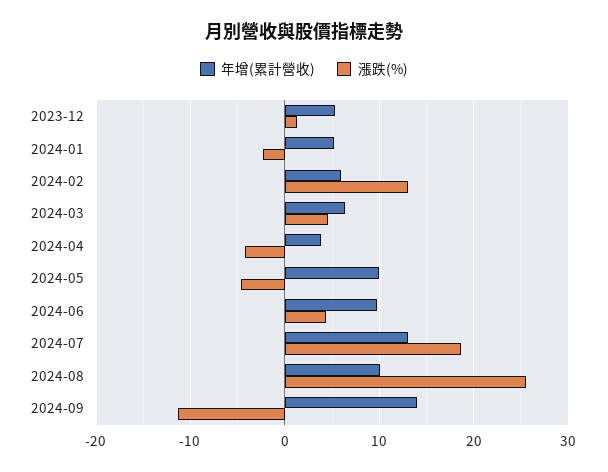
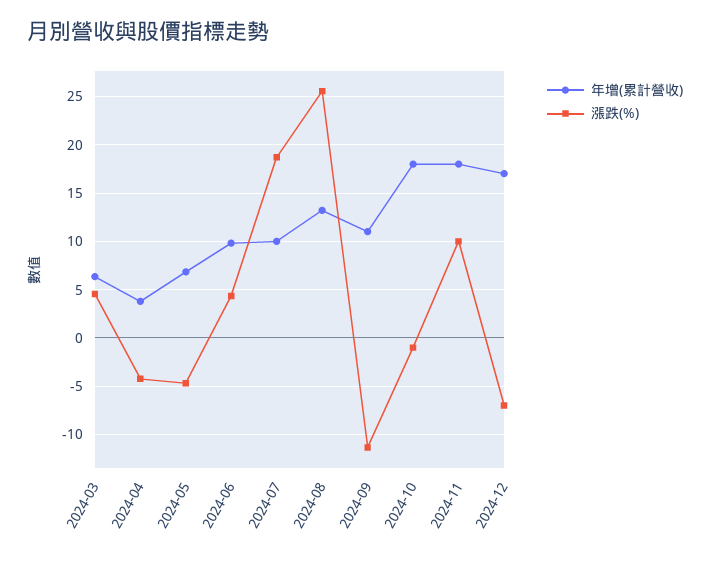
年增(累計營收), 2023-12: 5 -> none
漲跌(%), 2023-12: 1 -> none
年增(累計營收), 2024-01: 5 -> none
漲跌(%), 2024-01: -2 -> none
年增(累計營收), 2024-02: 6 -> none
漲跌(%), 2024-02: 13 -> none
年增(累計營收), 2024-05: 10 -> 7
年增(累計營收), 2024-07: 13 -> 10
年增(累計營收), 2024-08: 10 -> 13
年增(累計營收), 2024-09: 14 -> 11
年增(累計營收), 2024-10: none -> 18
漲跌(%), 2024-10: none -> -1
年增(累計營收), 2024-11: none -> 18
漲跌(%), 2024-11: none -> 10
年增(累計營收), 2024-12: none -> 17
漲跌(%), 2024-12: none -> -7

